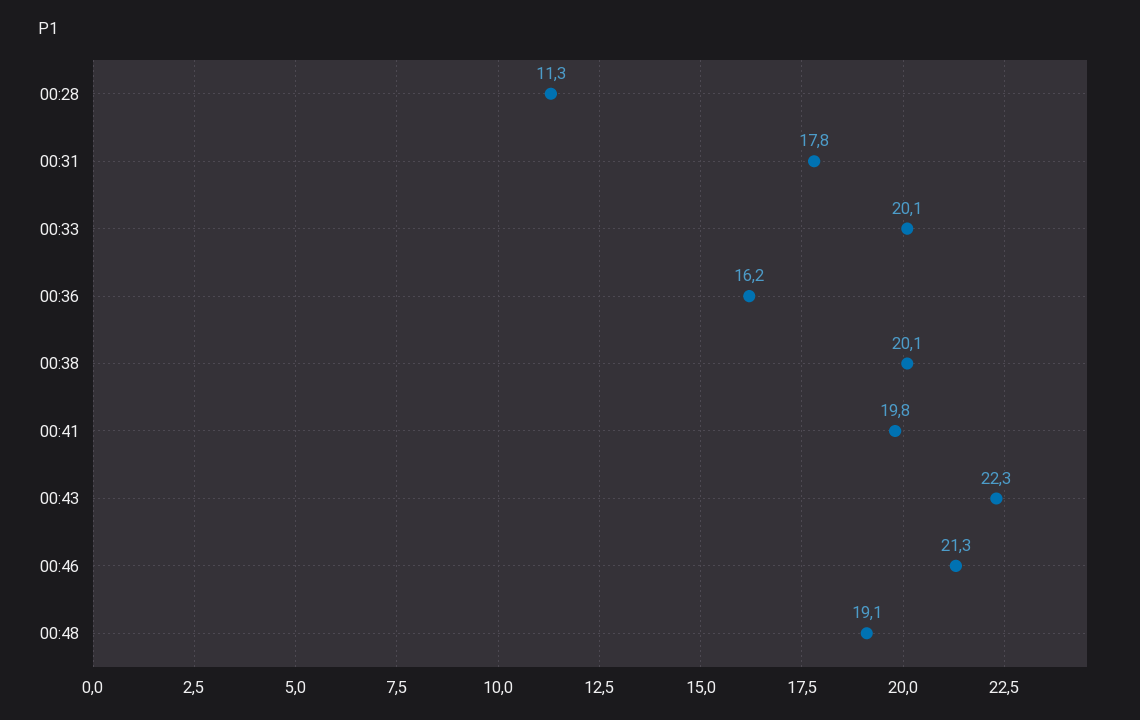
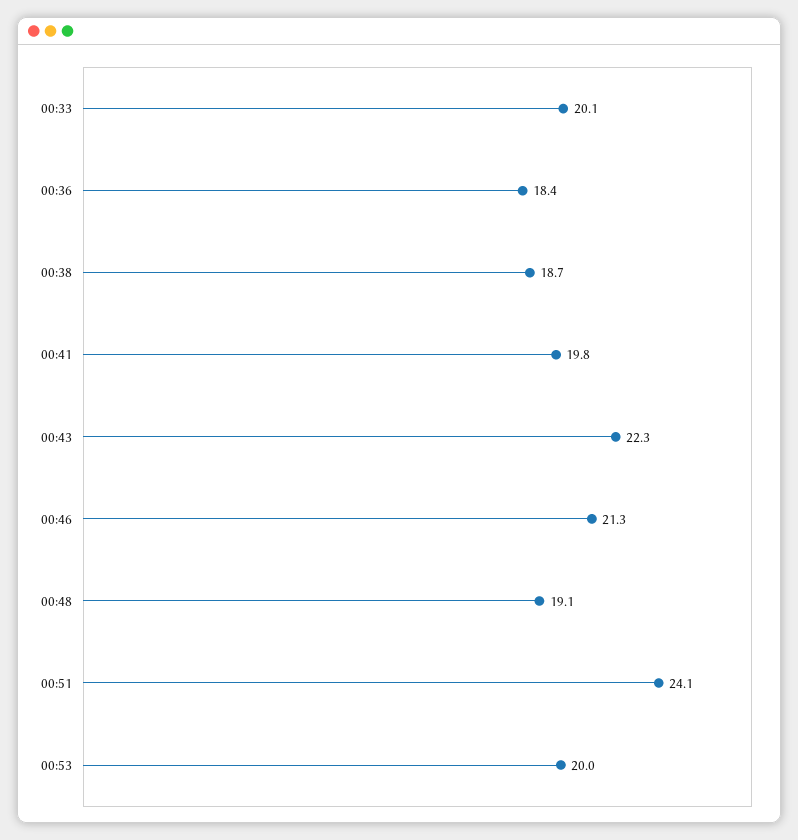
00:28: 11.3 -> none
00:31: 17.8 -> none
00:36: 16.2 -> 18.4
00:38: 20.1 -> 18.7
00:51: none -> 24.1
00:53: none -> 20

